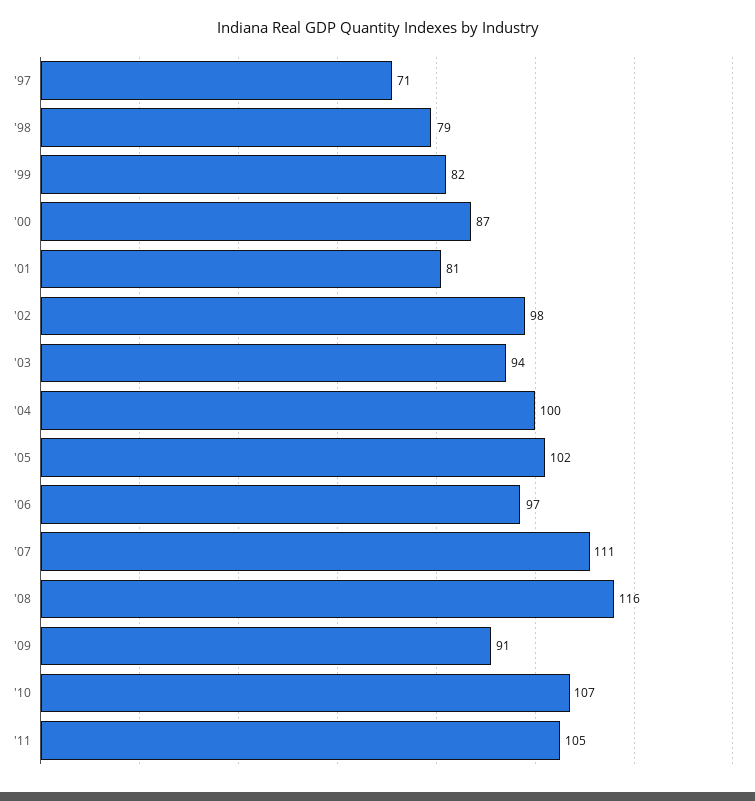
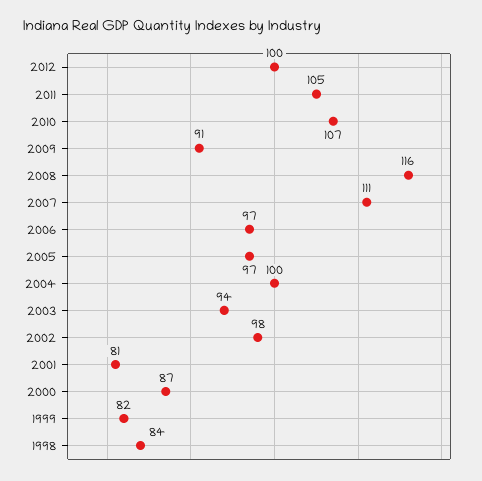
'97: 71 -> none
'98: 79 -> 84
'05: 102 -> 97
2012: none -> 100

